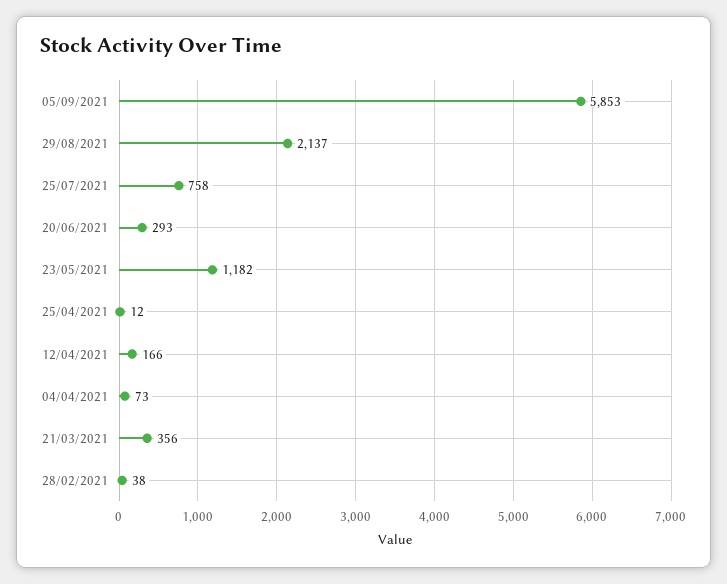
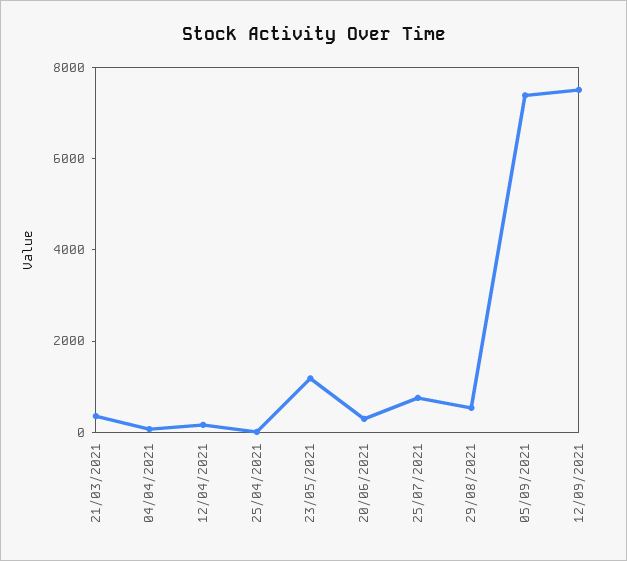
05/09/2021: 5853 -> 7500
29/08/2021: 2137 -> 500
28/02/2021: 38 -> none
12/09/2021: none -> 7500

